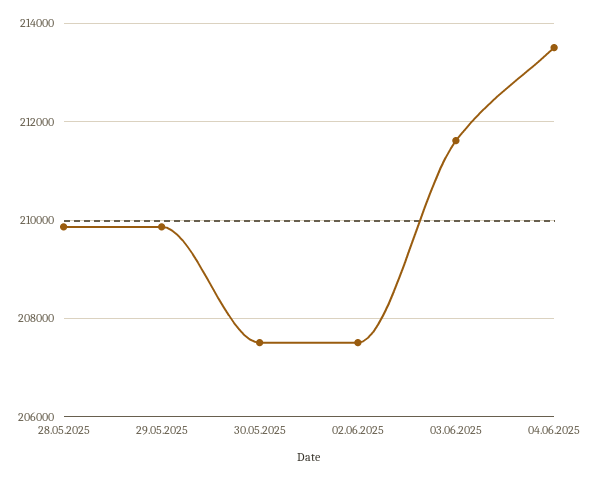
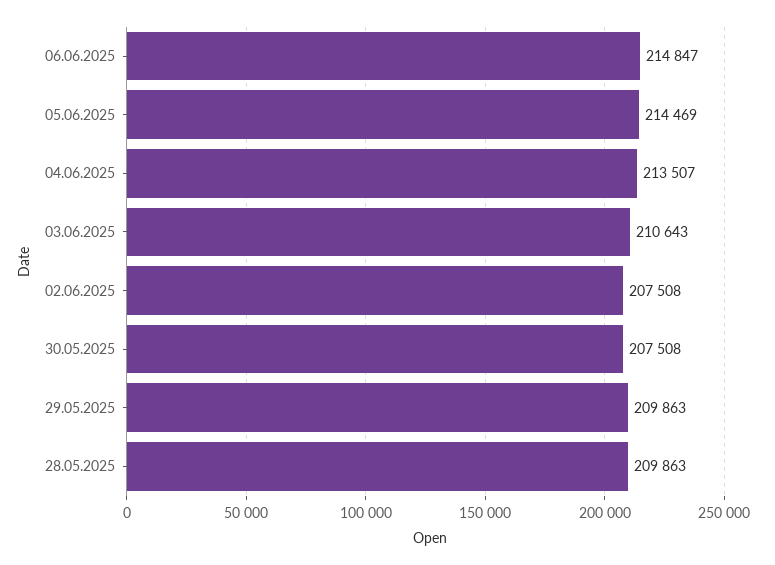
03.06.2025: 211600 -> 210643
06.06.2025: none -> 214847
05.06.2025: none -> 214469

